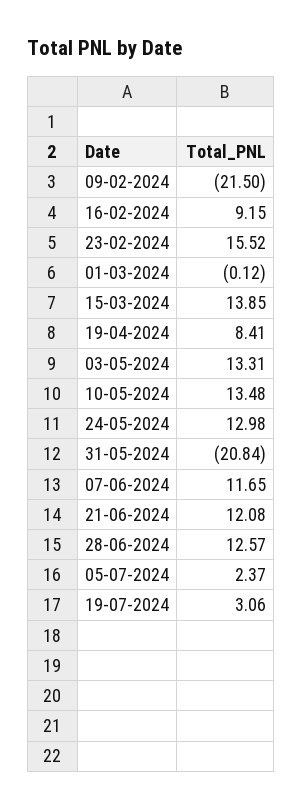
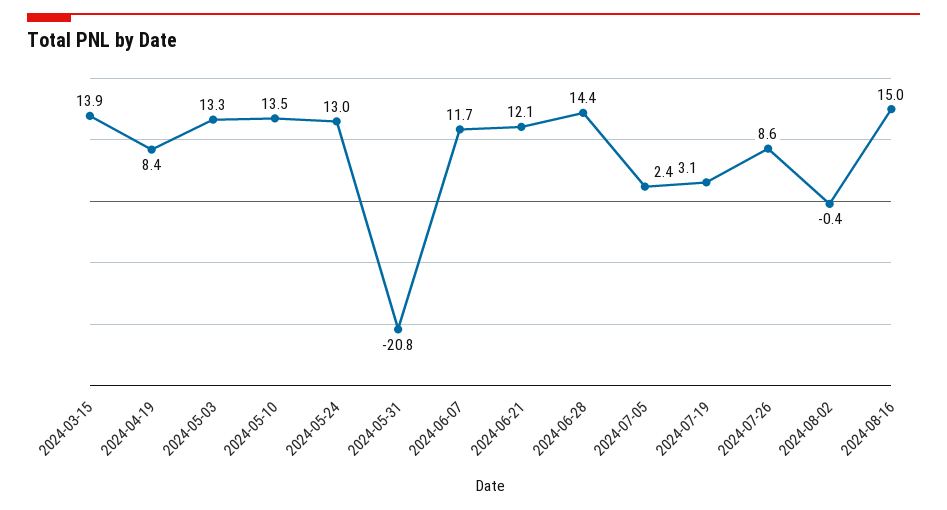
09-02-2024: -21.5 -> none
16-02-2024: 9.15 -> none
23-02-2024: 15.52 -> none
01-03-2024: -0.12 -> none
28-06-2024: 12.57 -> 14.4
2024-07-26: none -> 8.6
2024-08-02: none -> -0.4
2024-08-16: none -> 15

